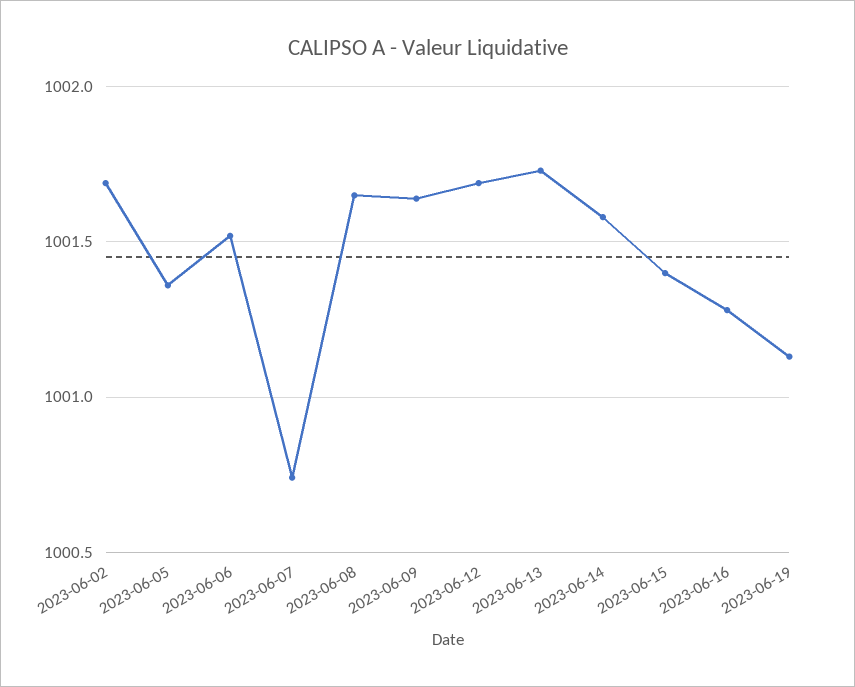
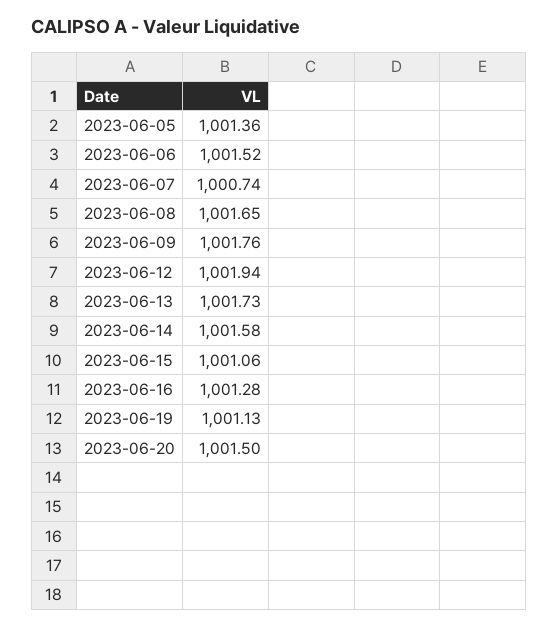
2023-06-02: 1001.7 -> none
2023-06-09: 1001.65 -> 1001.76
2023-06-12: 1001.7 -> 1001.94
2023-06-15: 1001.4 -> 1001.06
2023-06-20: none -> 1001.5

